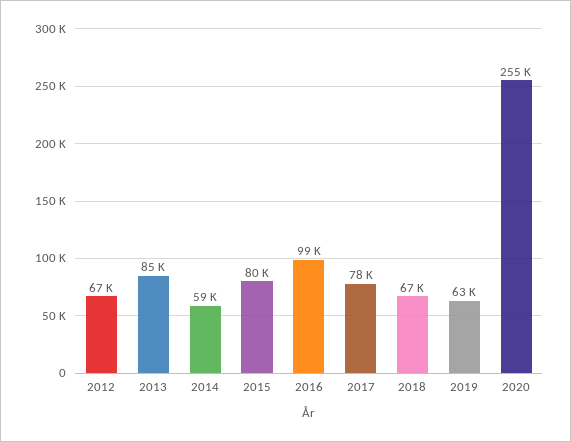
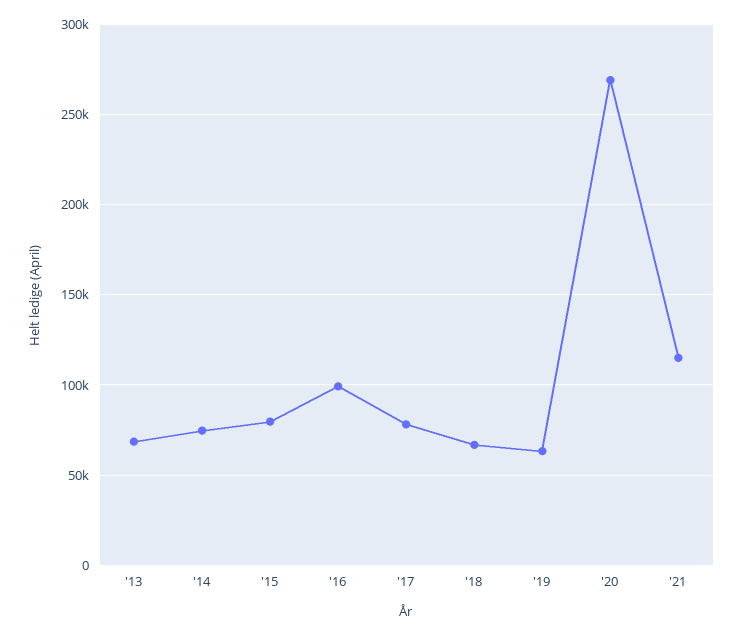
2012: 67000 -> none
2013: 85000 -> 70000
2014: 59000 -> 75000
2020: 255000 -> 270000
'21: none -> 115000

